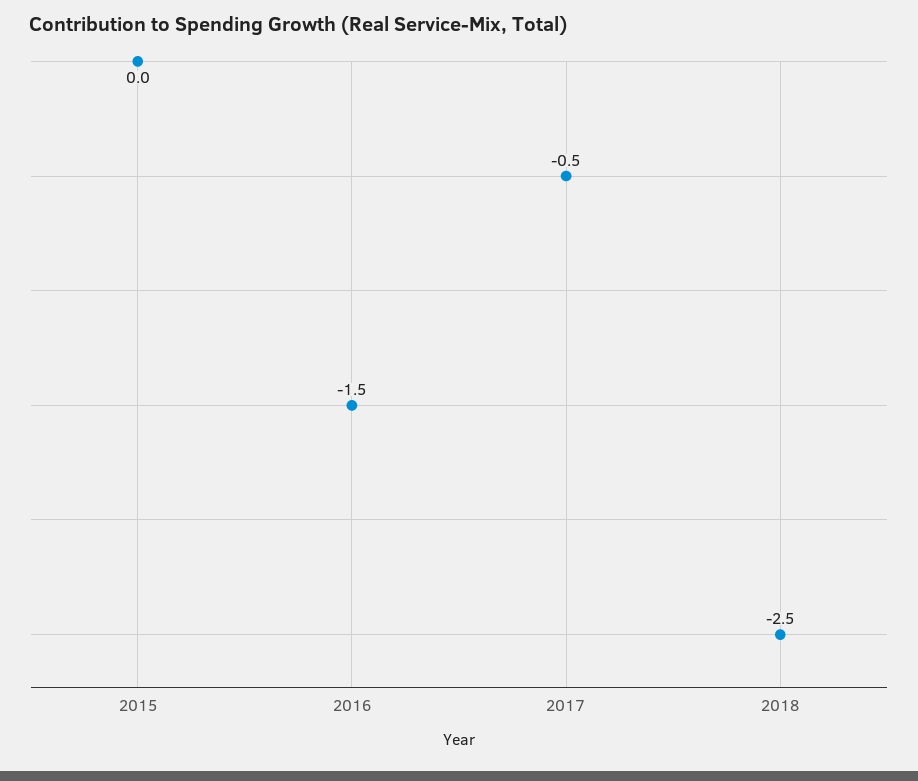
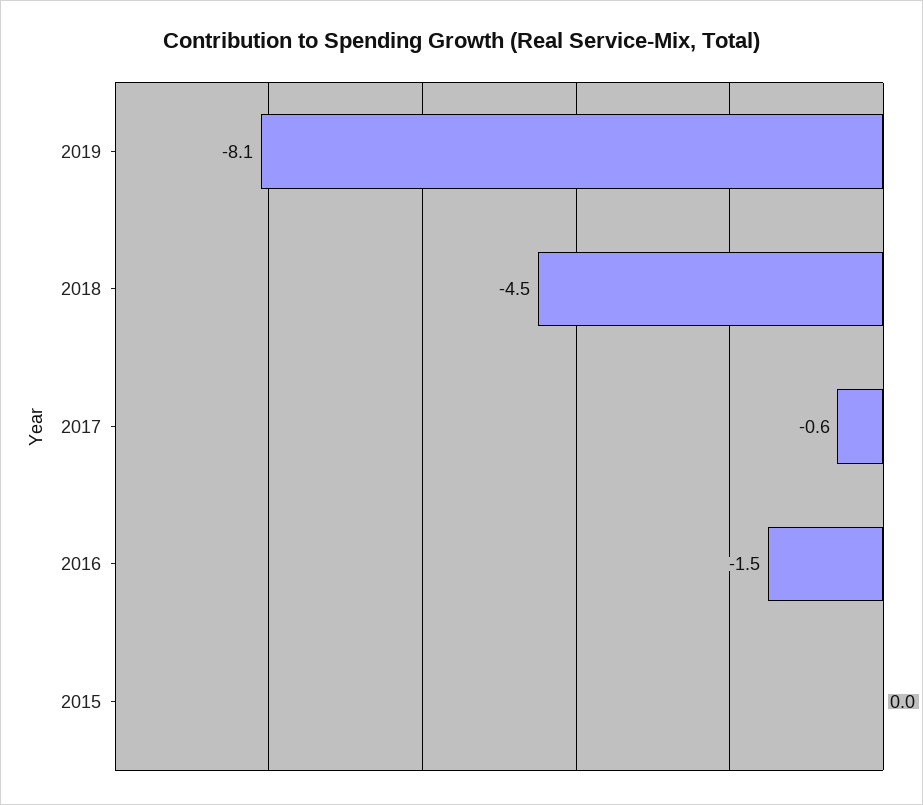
2017: -0.5 -> -0.6
2018: -2.5 -> -4.5
2019: none -> -8.1

